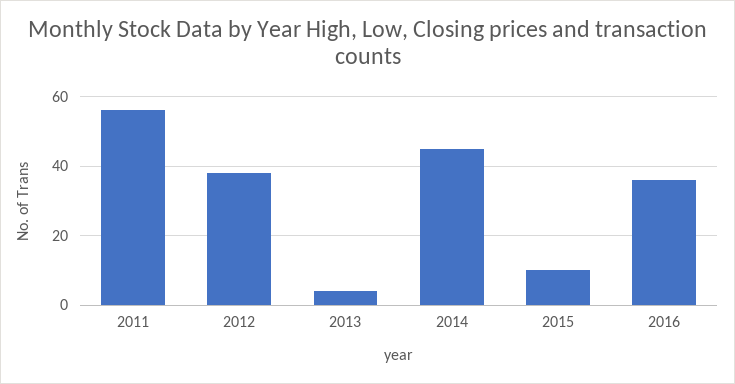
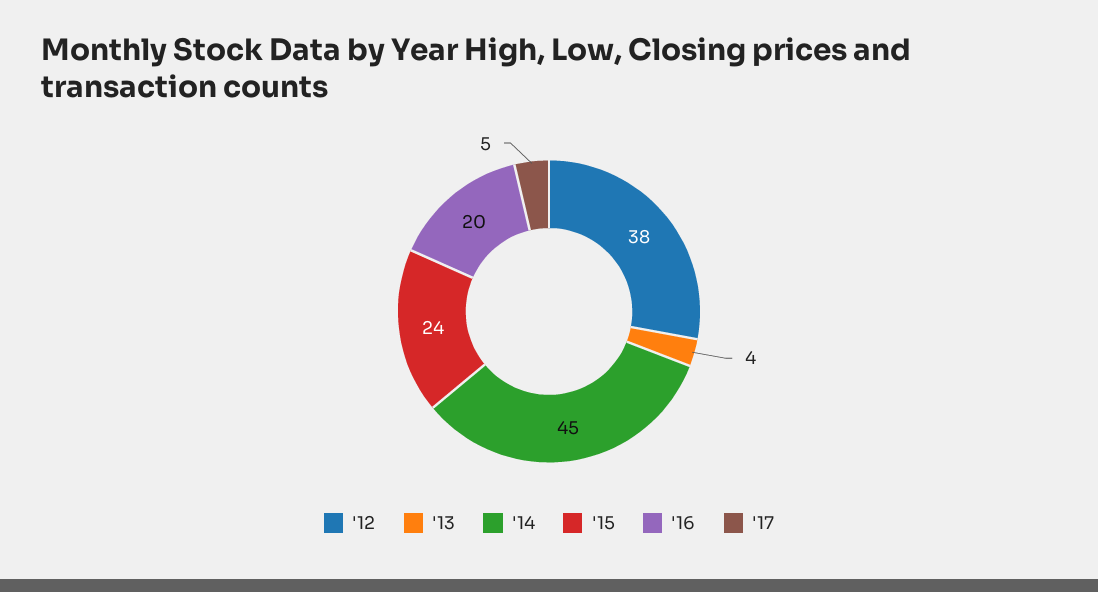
2011: 55 -> none
2015: 10 -> 24
2016: 35 -> 20
'17: none -> 5

